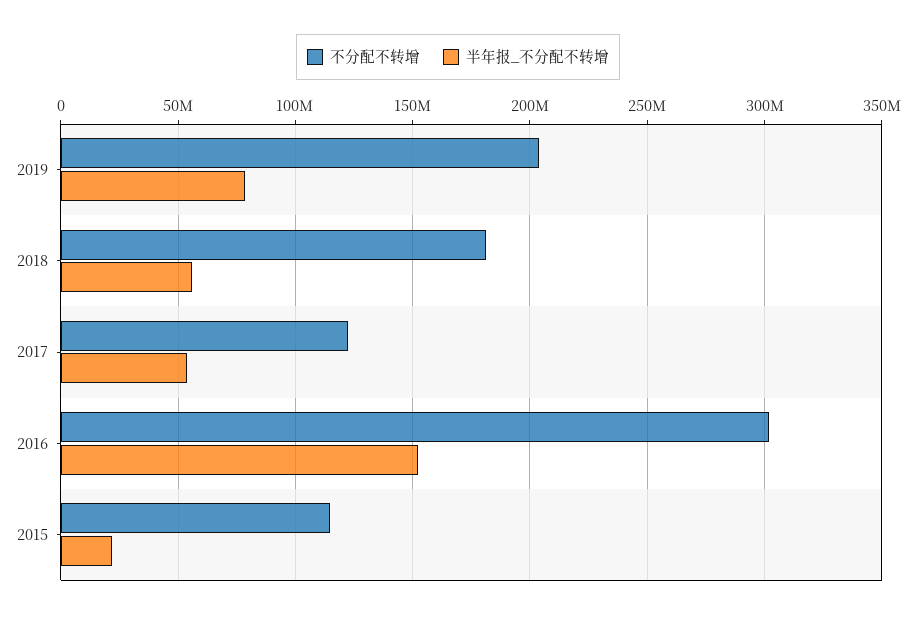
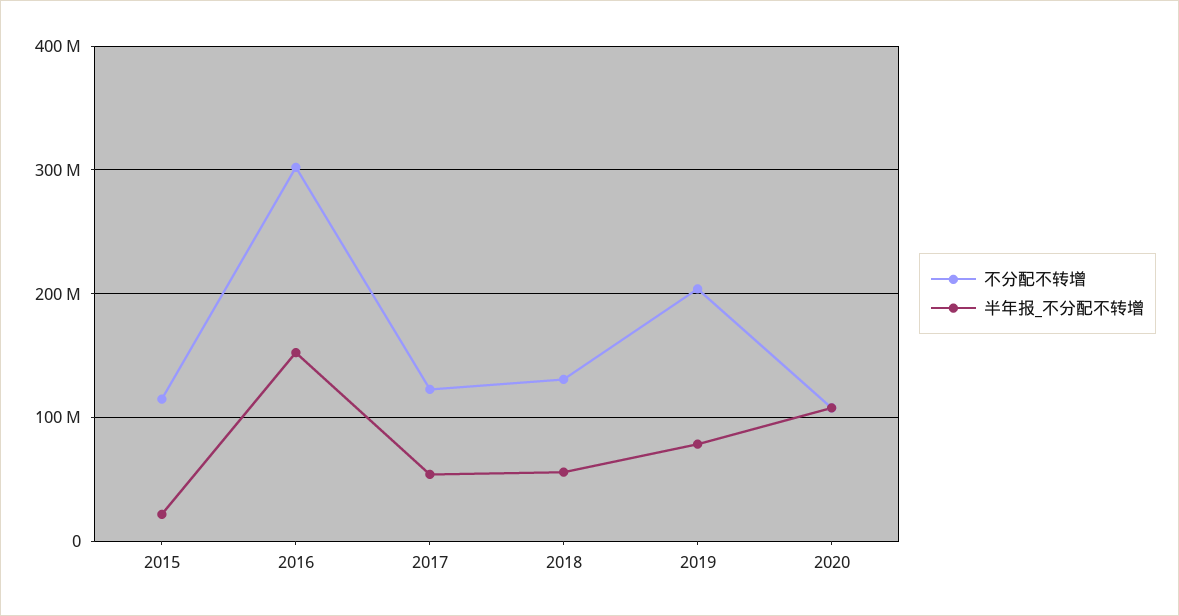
不分配不转增, 2018: 180000000 -> 130000000
不分配不转增, 2020: none -> 110000000
半年报_不分配不转增, 2020: none -> 110000000

